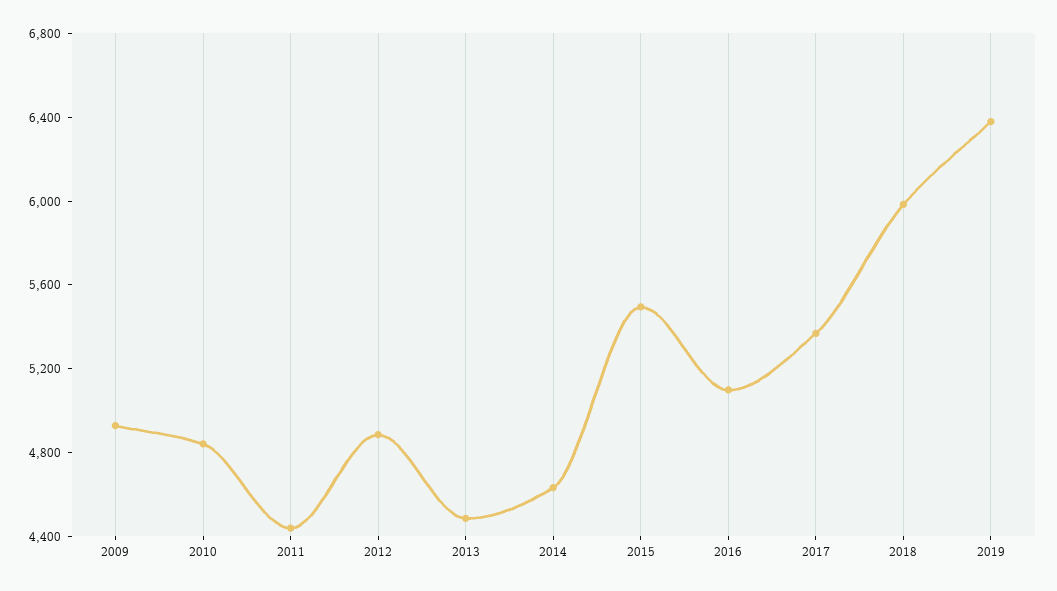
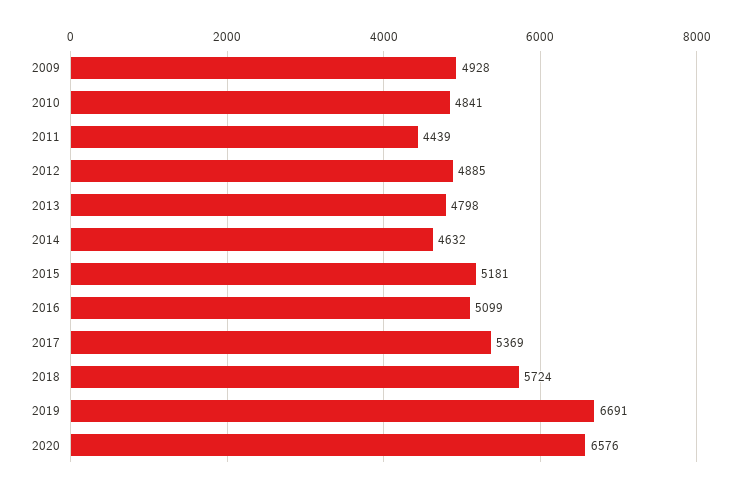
2013: 4500 -> 4798
2015: 5500 -> 5181
2018: 6000 -> 5724
2019: 6400 -> 6691
2020: none -> 6576

